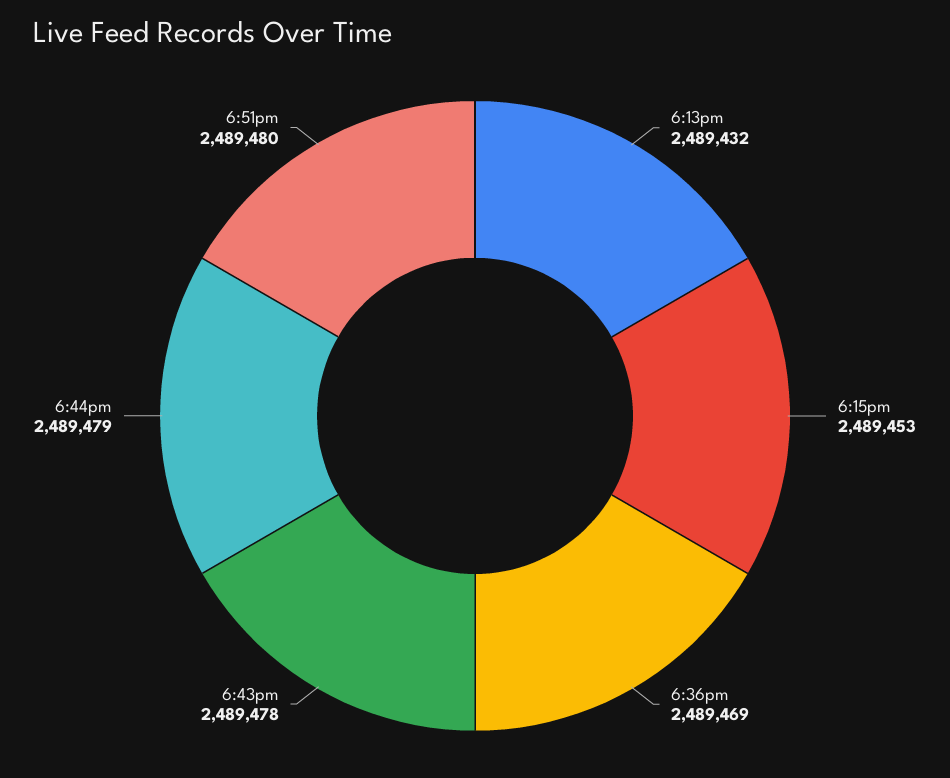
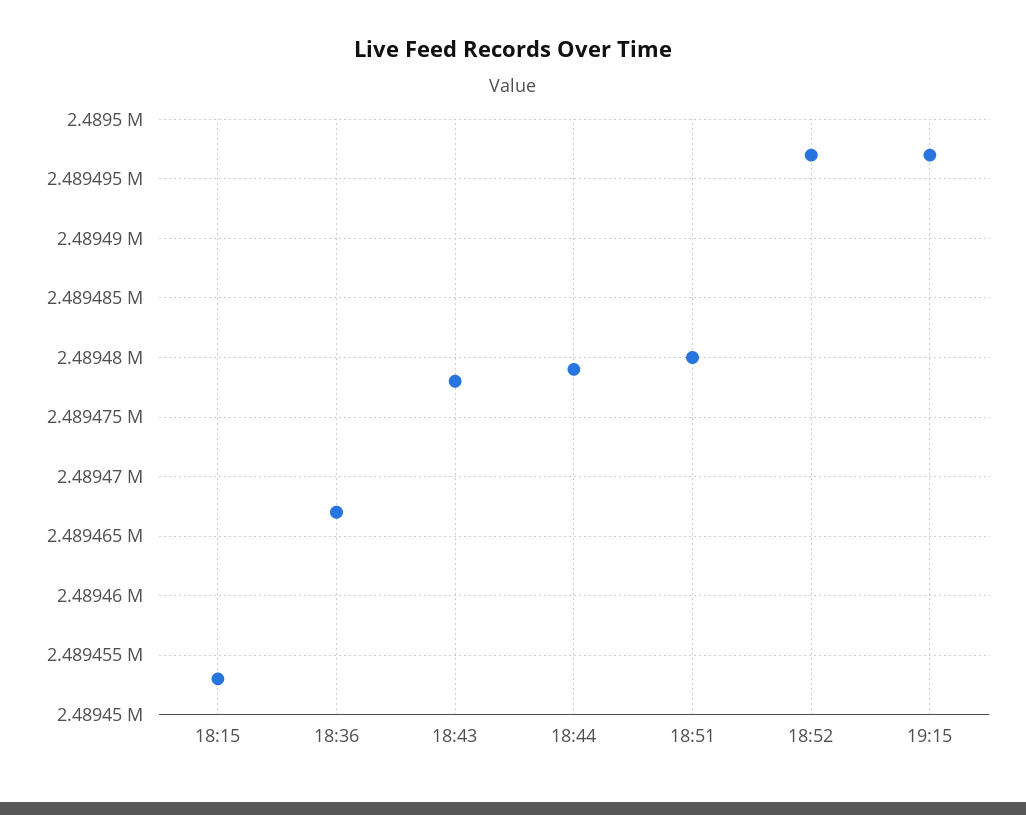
6:13pm: 2489432 -> none
6:36pm: 2489469 -> 2489467
18:52: none -> 2489497
19:15: none -> 2489497

